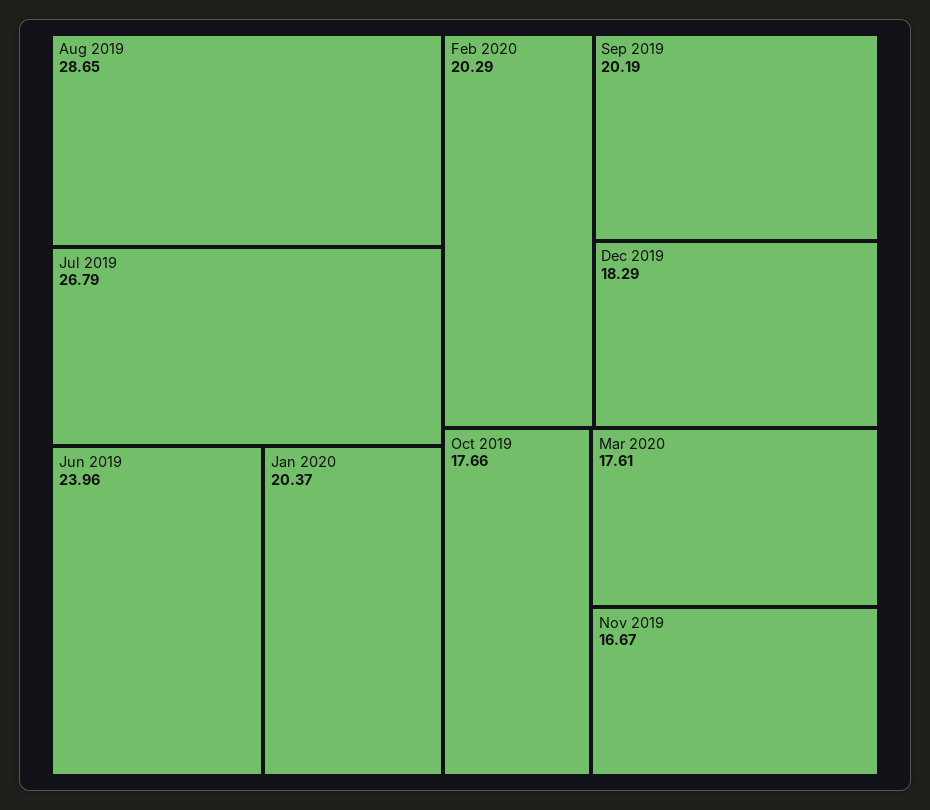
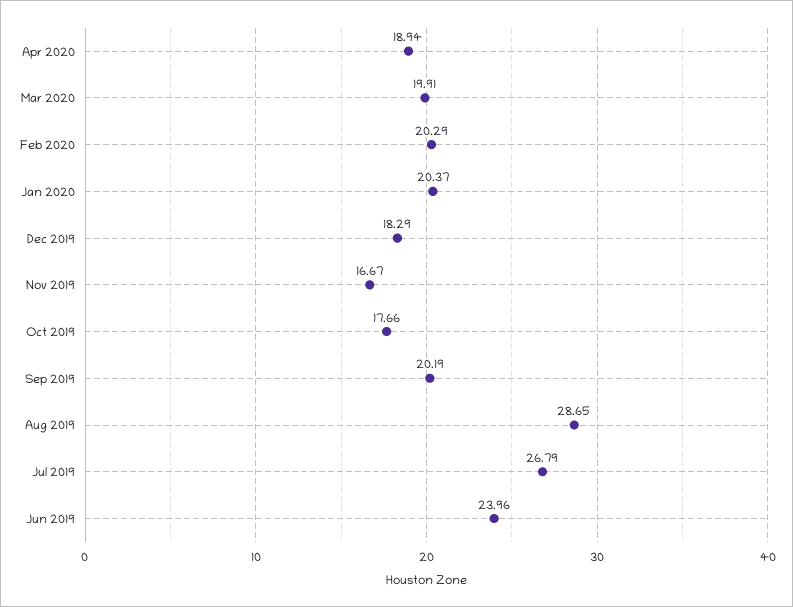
Mar 2020: 17.61 -> 19.91
Apr 2020: none -> 18.94

